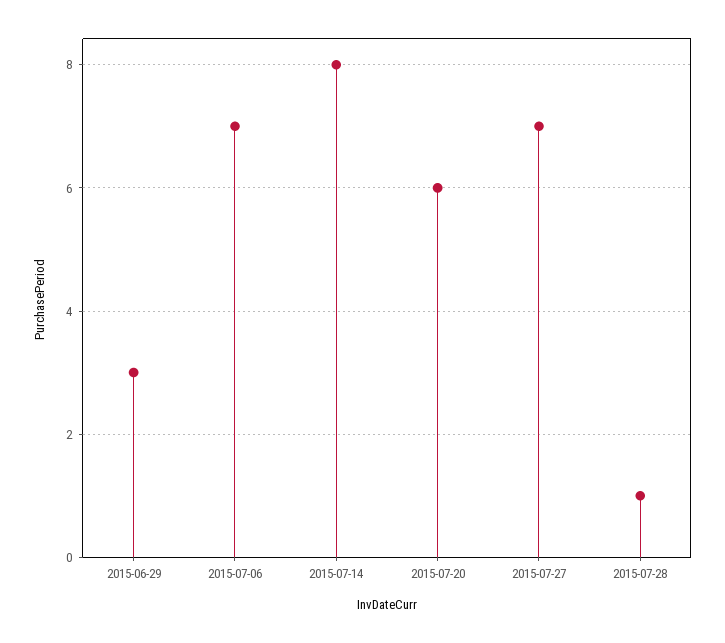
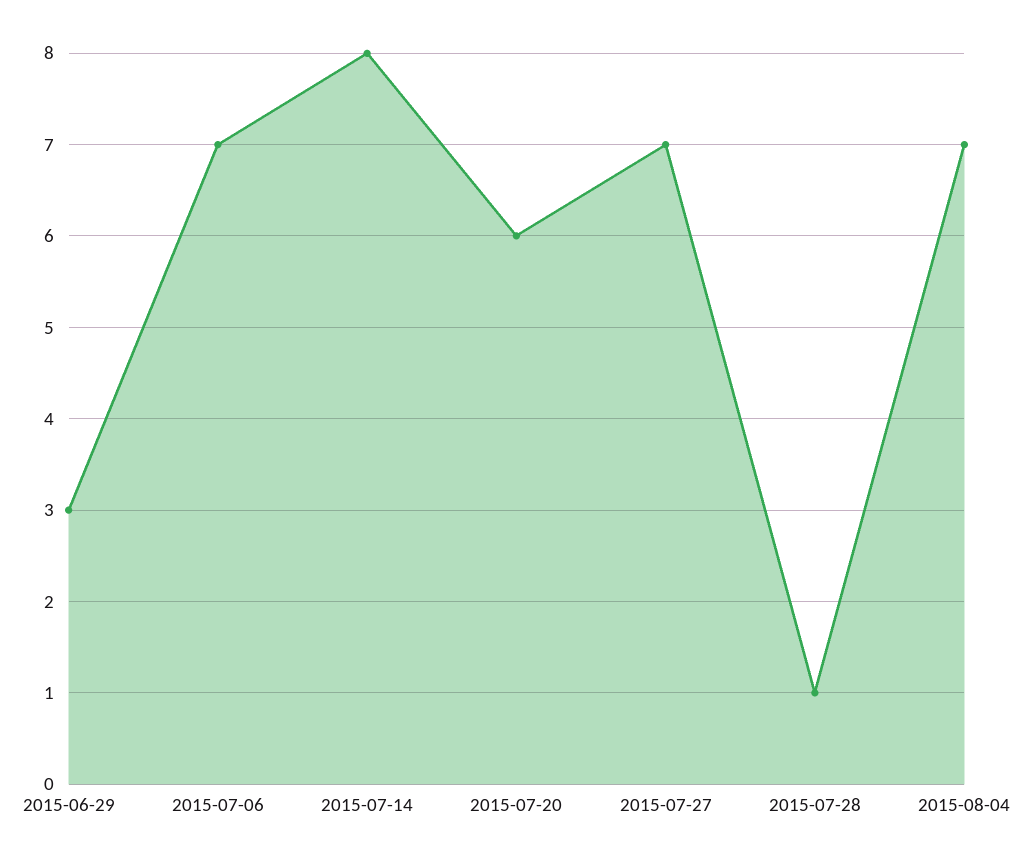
2015-08-04: none -> 7

